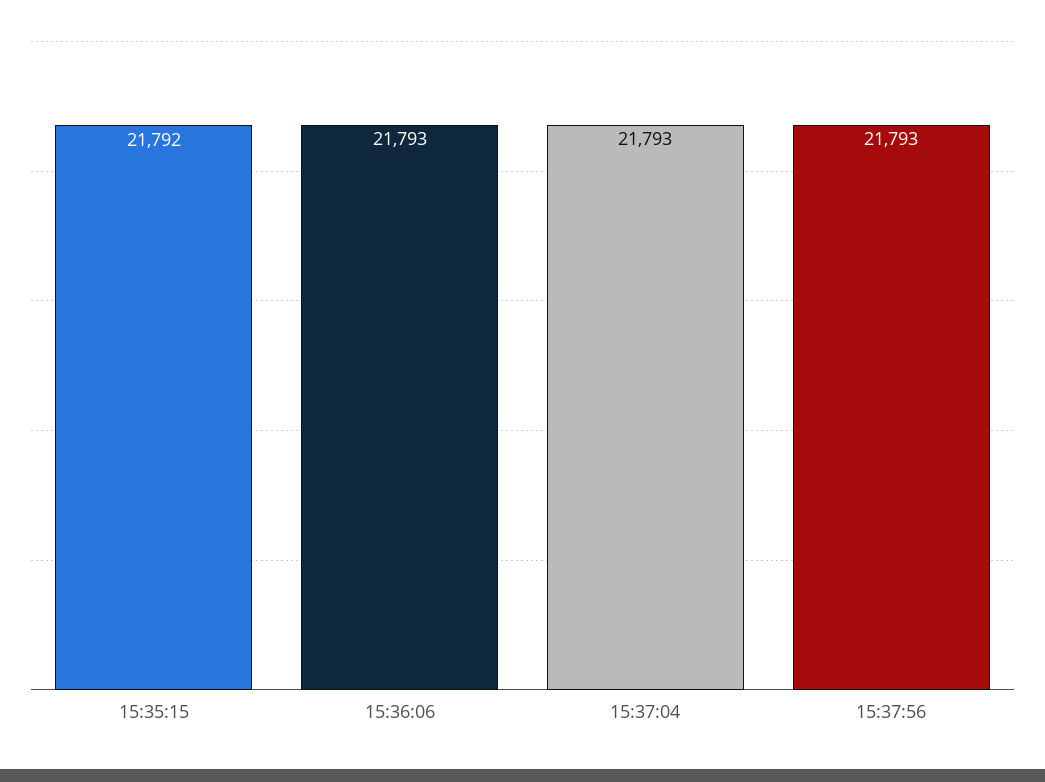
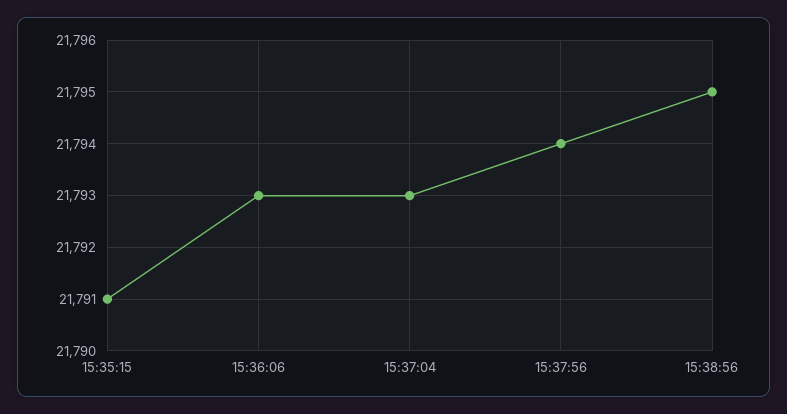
15:35:15: 21792 -> 21791
15:37:56: 21793 -> 21794
15:38:56: none -> 21795

